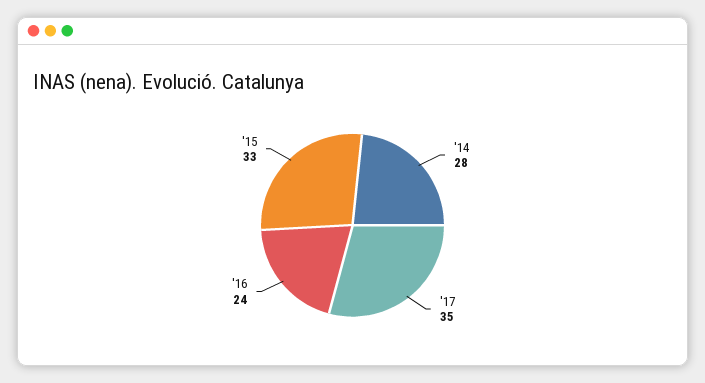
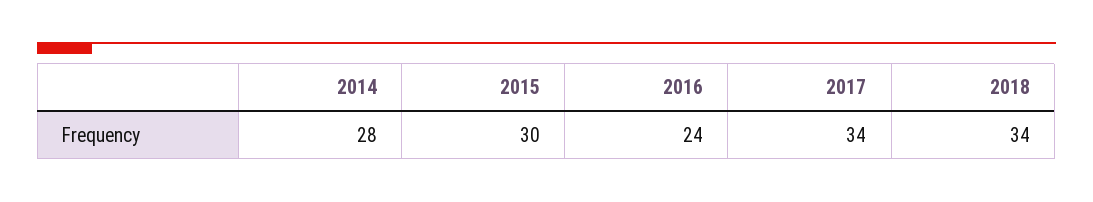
'17: 35 -> 34
'15: 33 -> 30
2018: none -> 34

